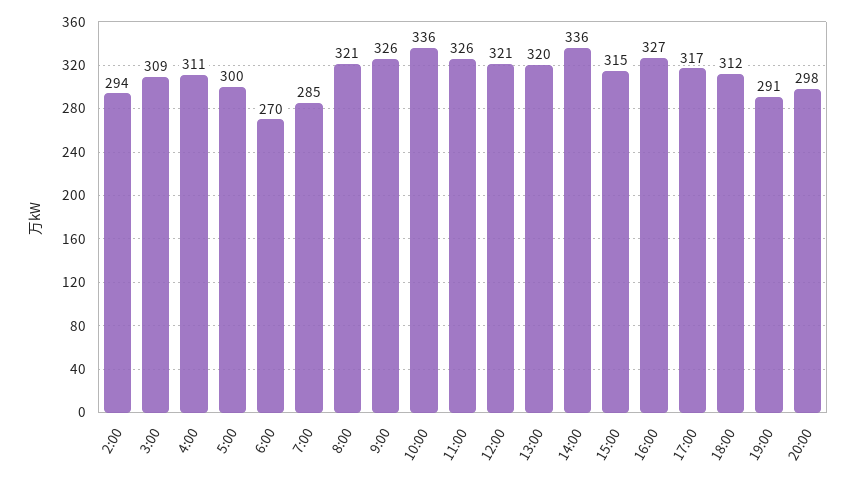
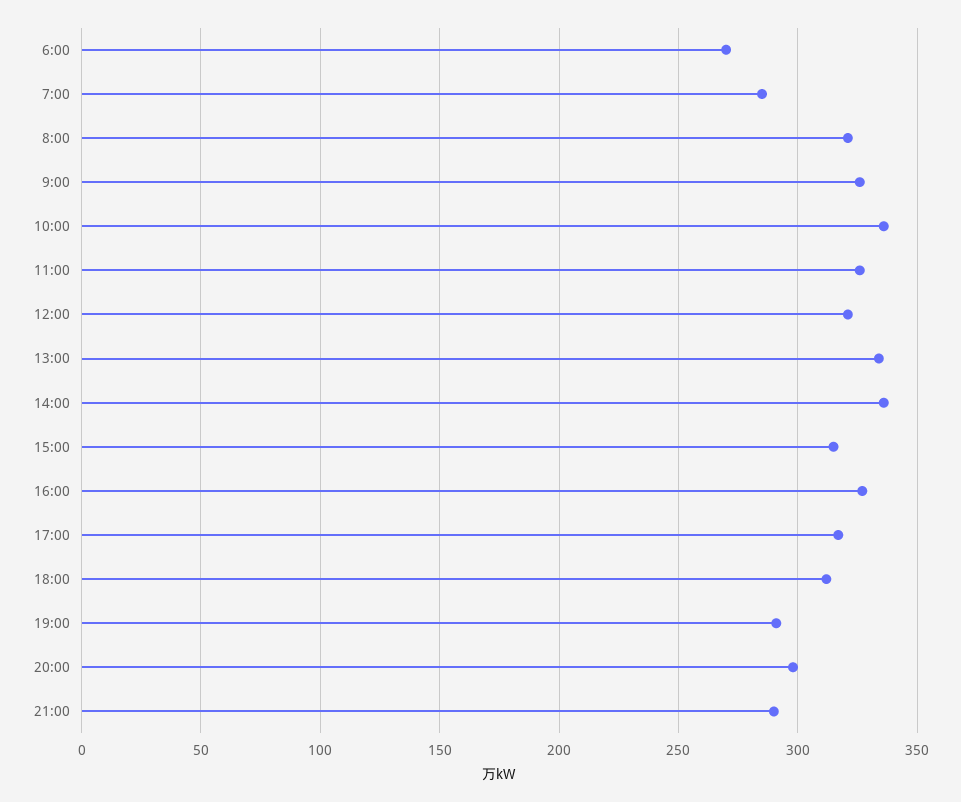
2:00: 294 -> none
3:00: 309 -> none
4:00: 311 -> none
5:00: 300 -> none
13:00: 320 -> 335
21:00: none -> 290

